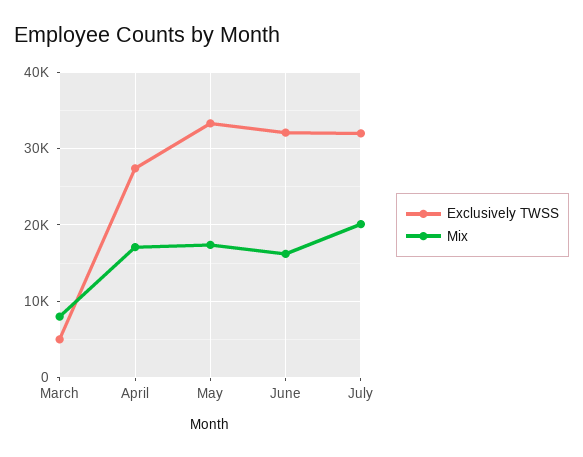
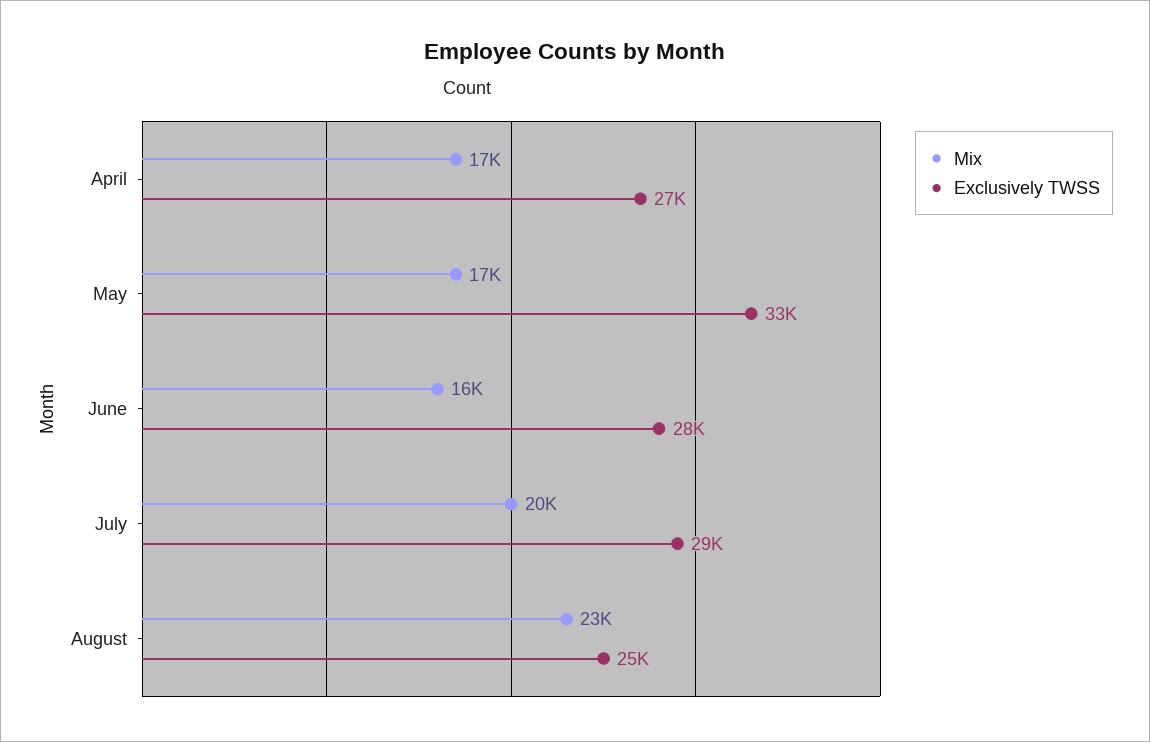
Exclusively TWSS, March: 5000 -> none
Mix, March: 8000 -> none
Exclusively TWSS, June: 32000 -> 28000
Exclusively TWSS, July: 32000 -> 29000
Mix, August: none -> 23000
Exclusively TWSS, August: none -> 25000

